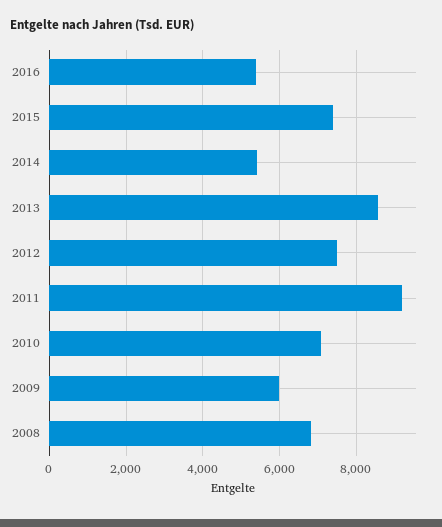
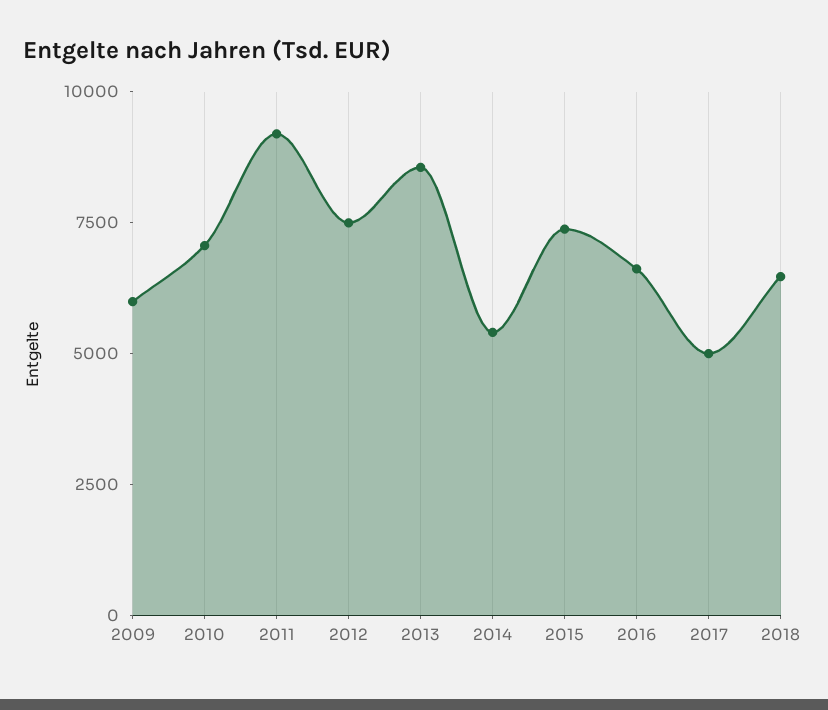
2016: 5400 -> 6500
2008: 6800 -> none
2017: none -> 5000
2018: none -> 6500

